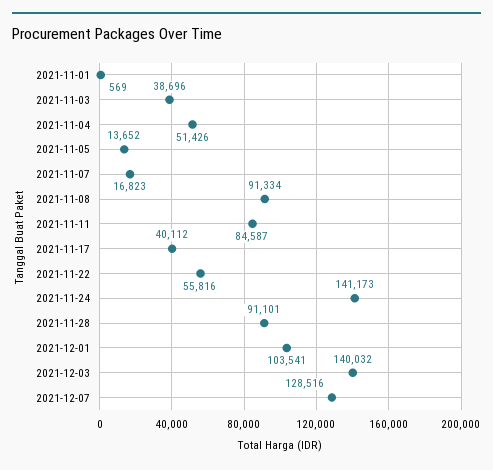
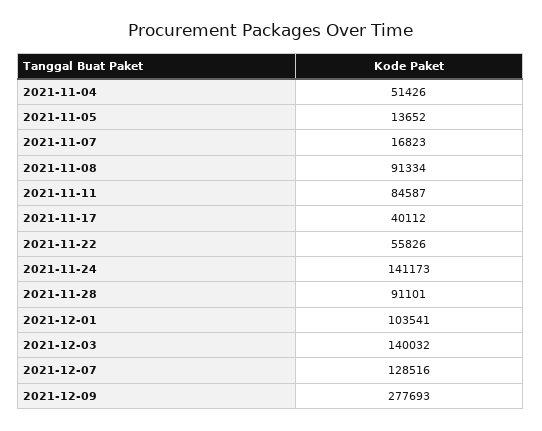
2021-11-01: 569 -> none
2021-11-03: 38696 -> none
2021-11-22: 55816 -> 55826
2021-12-09: none -> 277693

